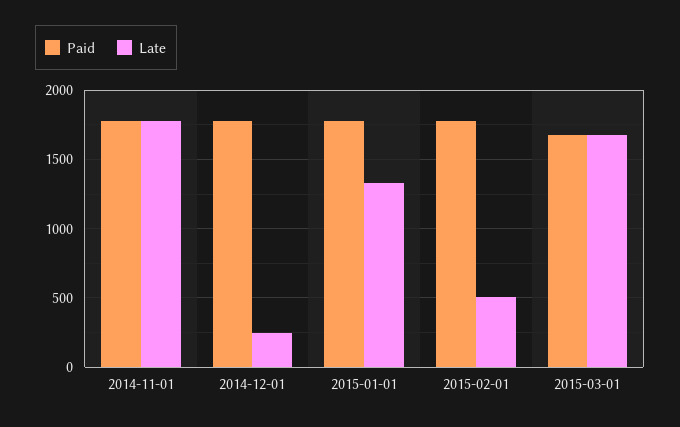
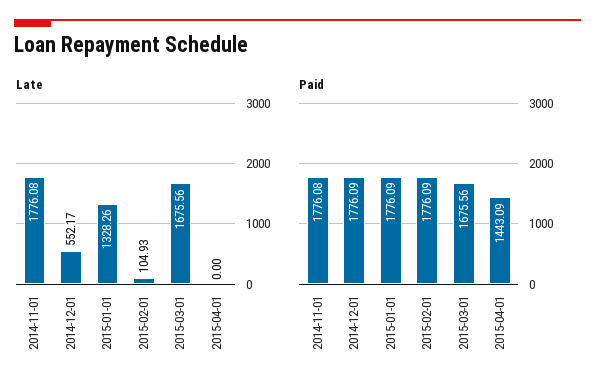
Late, 2014-12-01: 250 -> 552.17
Late, 2015-02-01: 500 -> 104.93
Late, 2015-04-01: none -> 0
Paid, 2015-04-01: none -> 1443.09

